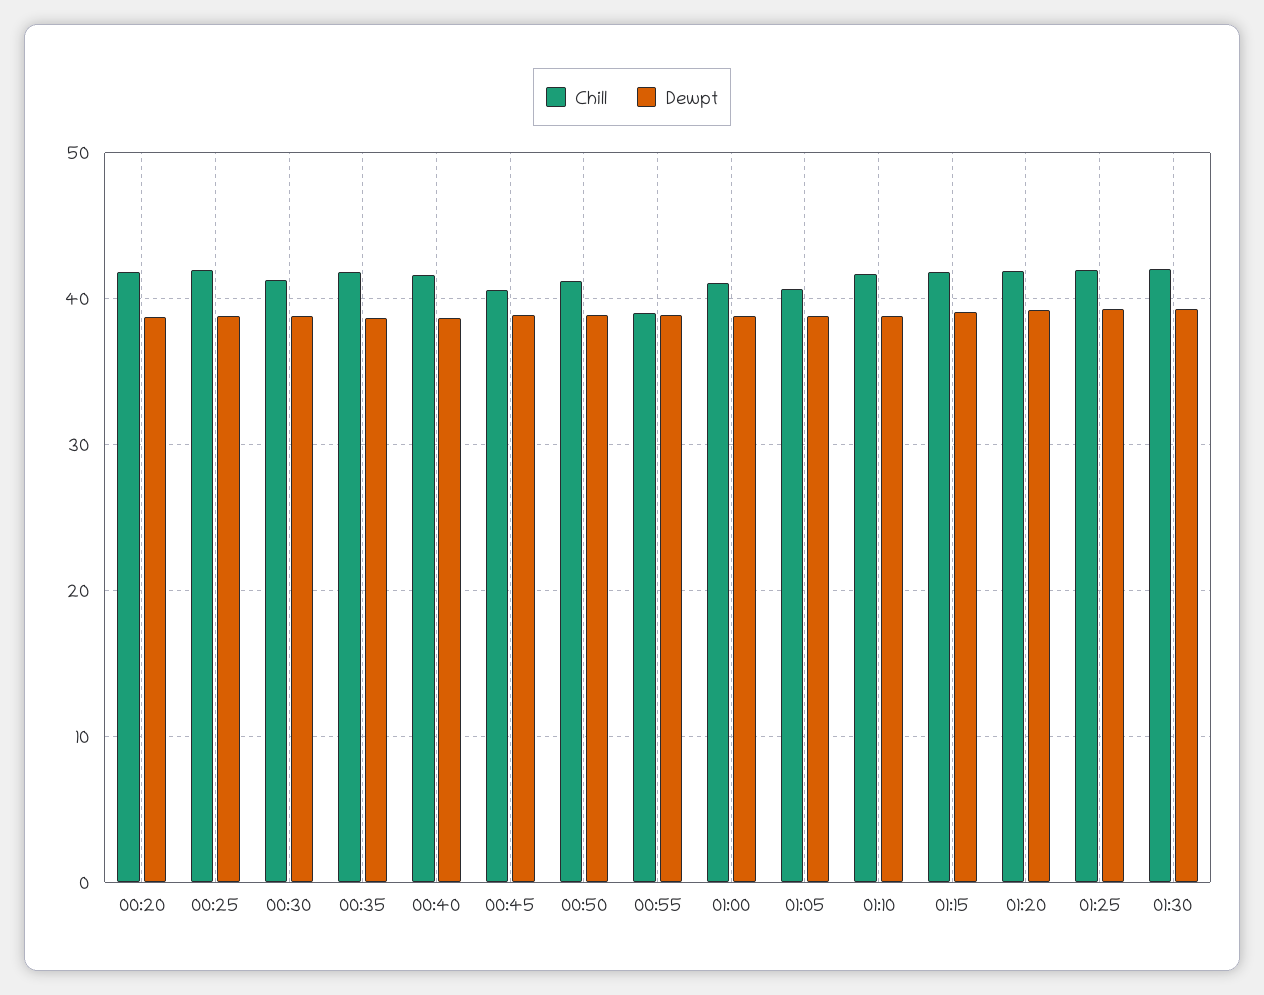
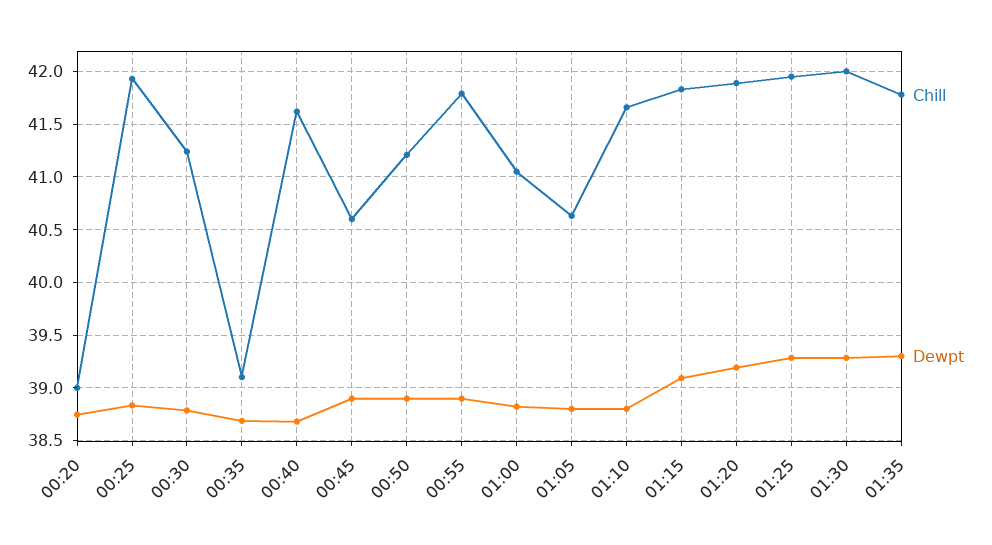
Chill, 00:20: 42 -> 39
Chill, 00:35: 42 -> 39.1
Chill, 00:55: 39 -> 41.8
Chill, 01:35: none -> 41.8
Dewpt, 01:35: none -> 39.3

